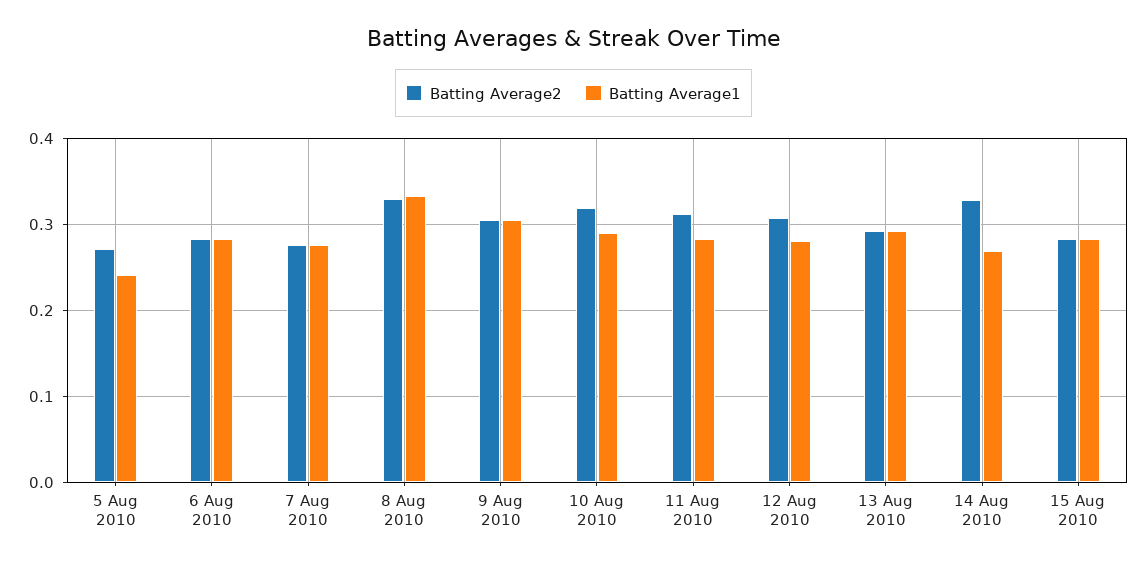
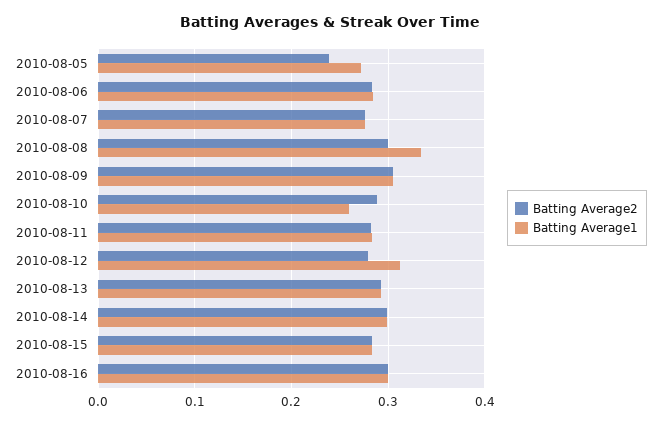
Batting Average2, 5 Aug 2010: 0.27 -> 0.24
Batting Average1, 5 Aug 2010: 0.24 -> 0.27
Batting Average2, 8 Aug 2010: 0.33 -> 0.3
Batting Average2, 10 Aug 2010: 0.32 -> 0.29
Batting Average1, 10 Aug 2010: 0.29 -> 0.26
Batting Average2, 11 Aug 2010: 0.31 -> 0.28
Batting Average2, 12 Aug 2010: 0.31 -> 0.28
Batting Average1, 12 Aug 2010: 0.28 -> 0.31
Batting Average2, 14 Aug 2010: 0.33 -> 0.3
Batting Average1, 14 Aug 2010: 0.27 -> 0.3
Batting Average2, 2010-08-16: none -> 0.3
Batting Average1, 2010-08-16: none -> 0.3

